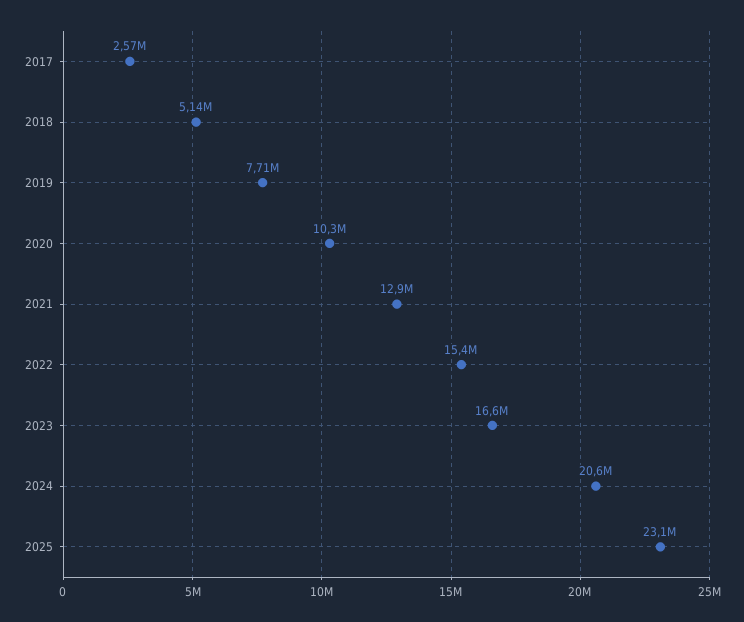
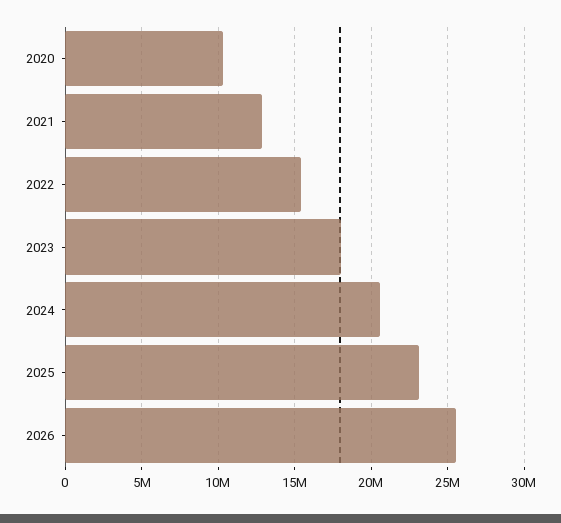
2017: 2570000 -> none
2018: 5140000 -> none
2019: 7710000 -> none
2023: 16600000 -> 18000000
2026: none -> 25500000

